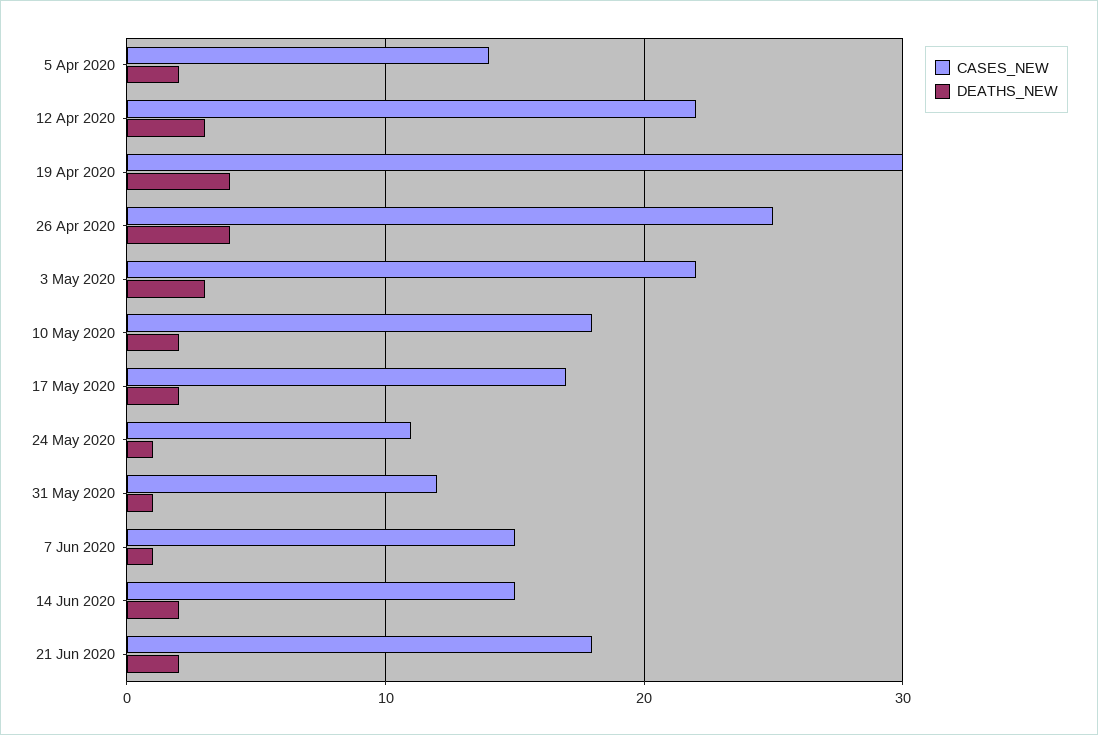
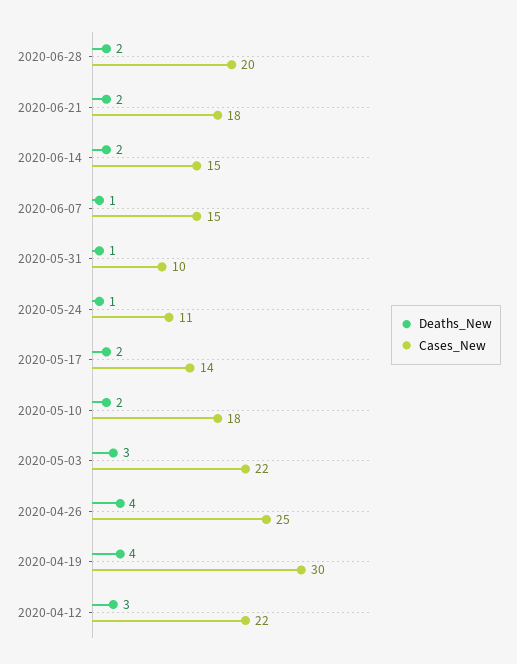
CASES_NEW, 5 Apr 2020: 14 -> none
DEATHS_NEW, 5 Apr 2020: 2 -> none
CASES_NEW, 17 May 2020: 17 -> 14
CASES_NEW, 31 May 2020: 12 -> 10
DEATHS_NEW, 2020-06-28: none -> 2
CASES_NEW, 2020-06-28: none -> 20

